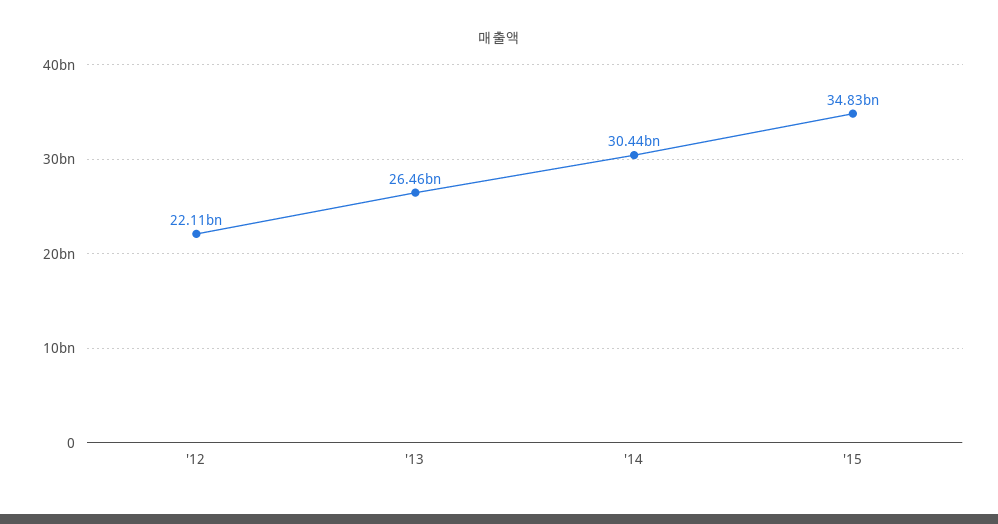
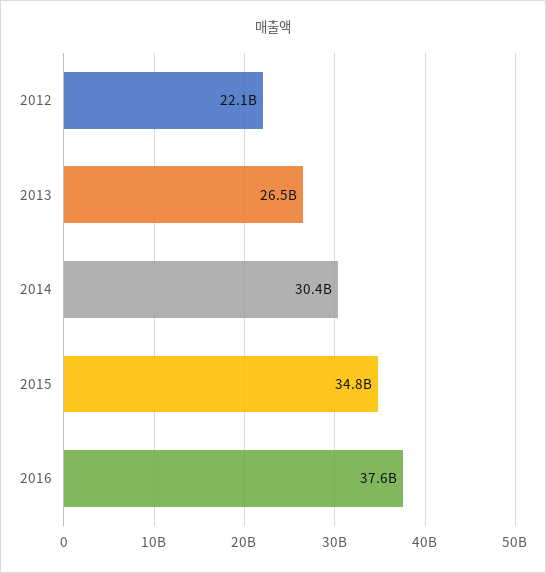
2016: none -> 37600000000

